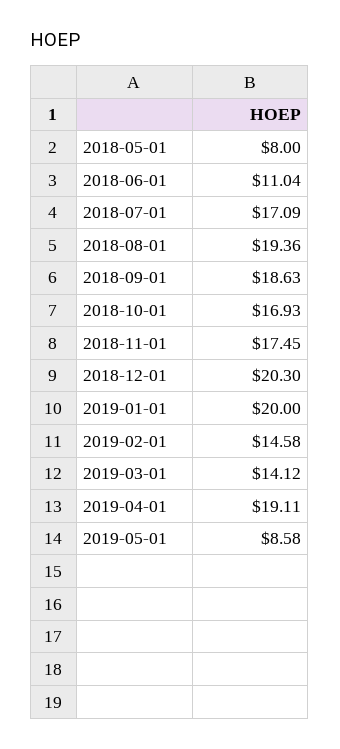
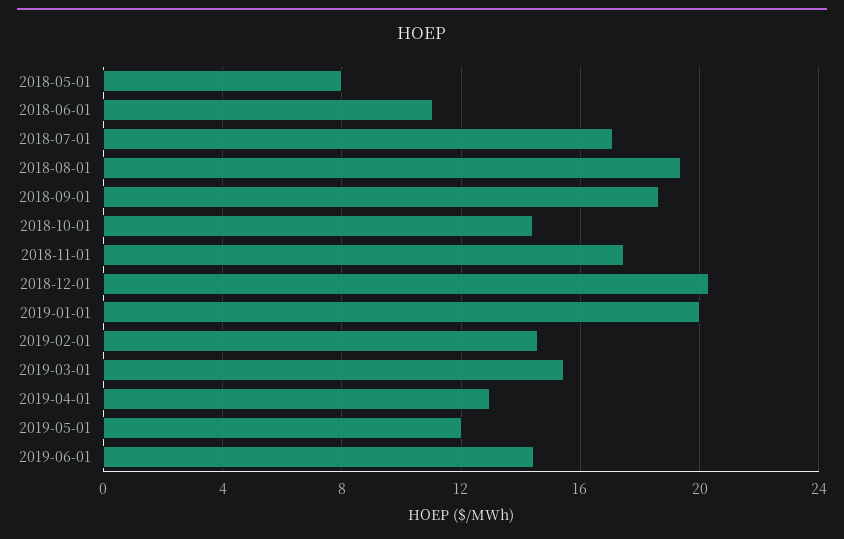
2018-10-01: 16.93 -> 14.5
2019-03-01: 14.12 -> 15.5
2019-04-01: 19.11 -> 13
2019-05-01: 8.58 -> 12
2019-06-01: none -> 14.5

